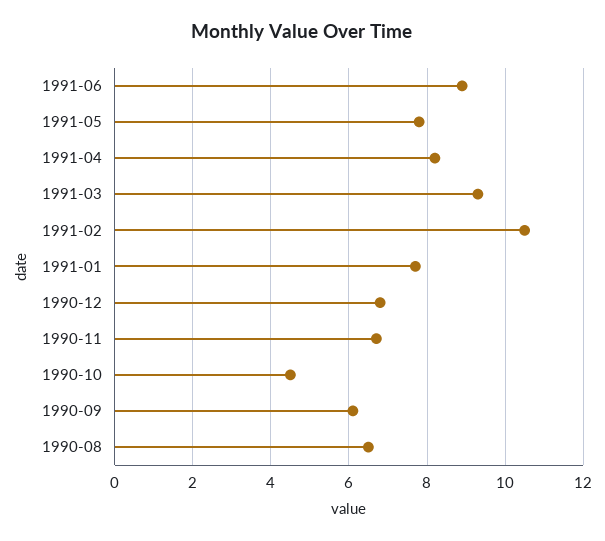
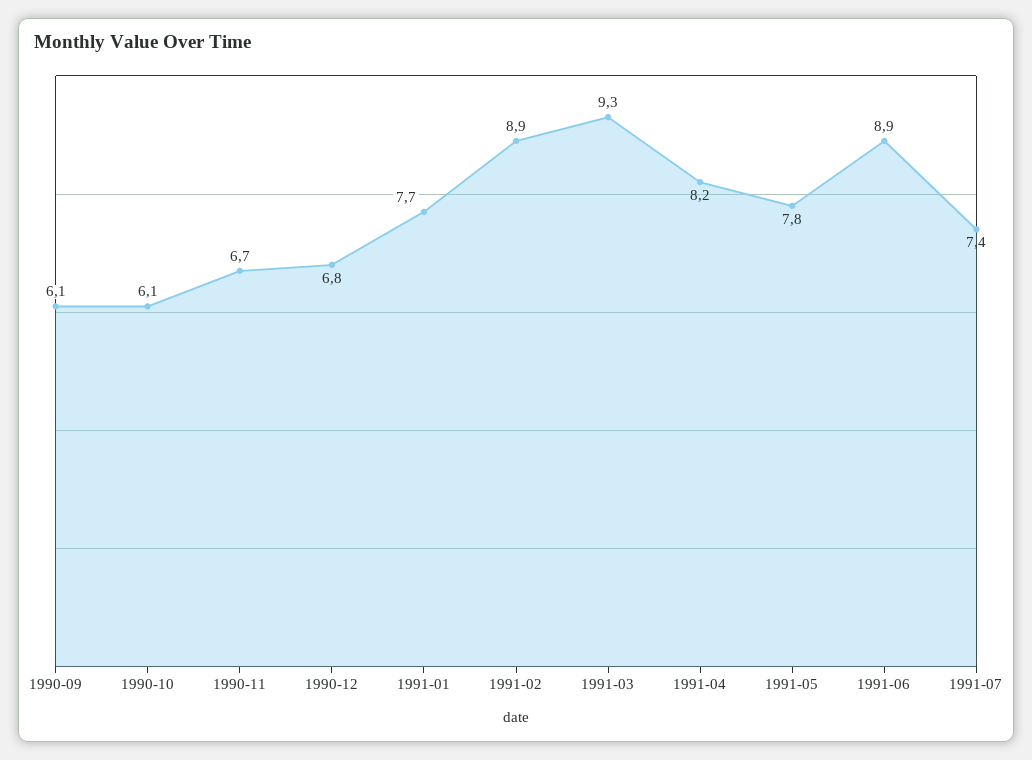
1991-02: 10.5 -> 8.9
1990-10: 4.5 -> 6.1
1990-08: 6.5 -> none
1991-07: none -> 7.4

